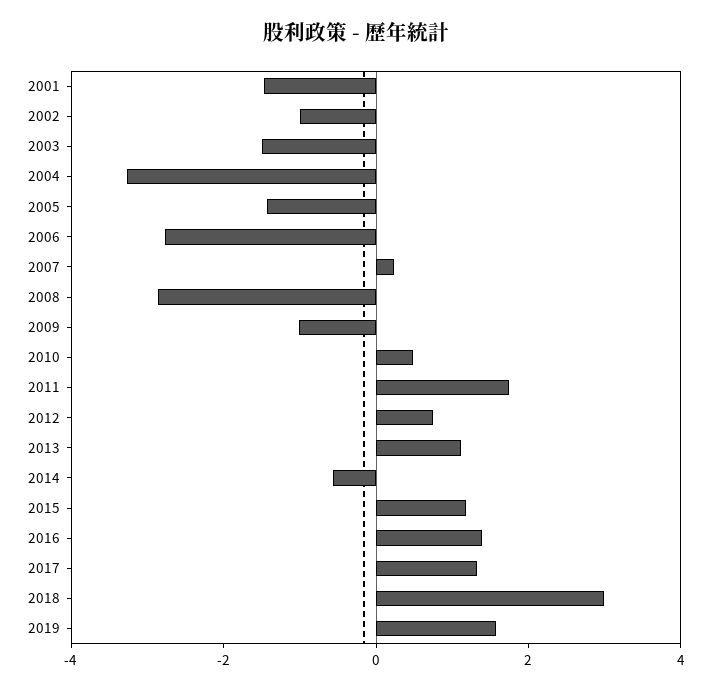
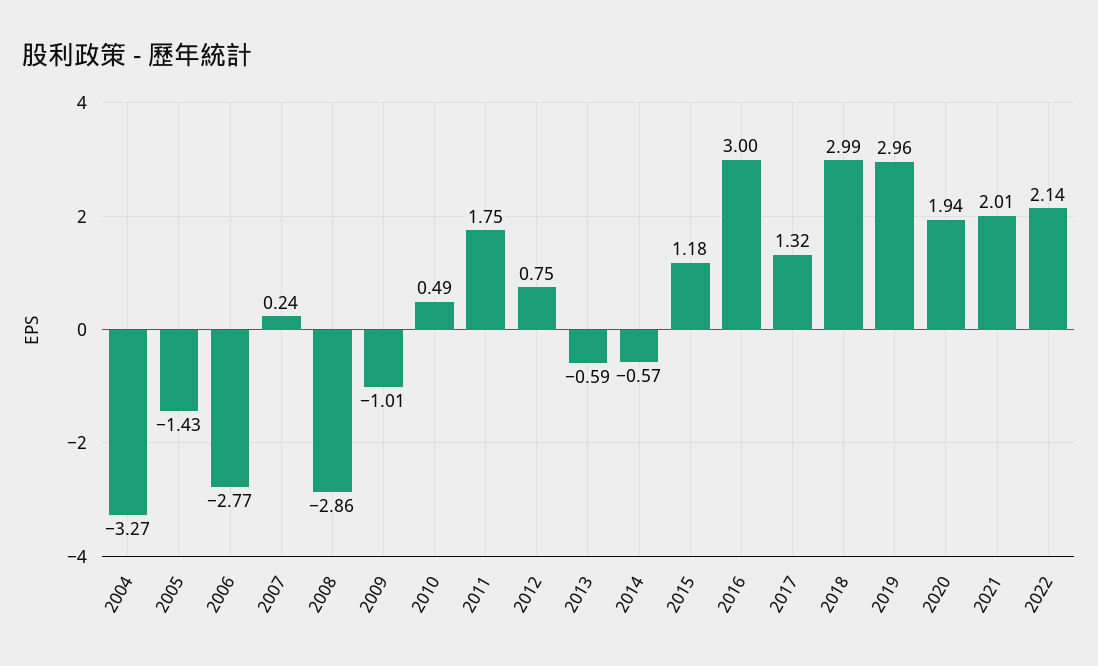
2001: -1.5 -> none
2002: -1 -> none
2003: -1.5 -> none
2013: 1 -> -0.59
2016: 1.5 -> 3
2019: 1.5 -> 2.96
2020: none -> 1.94
2021: none -> 2.01
2022: none -> 2.14

